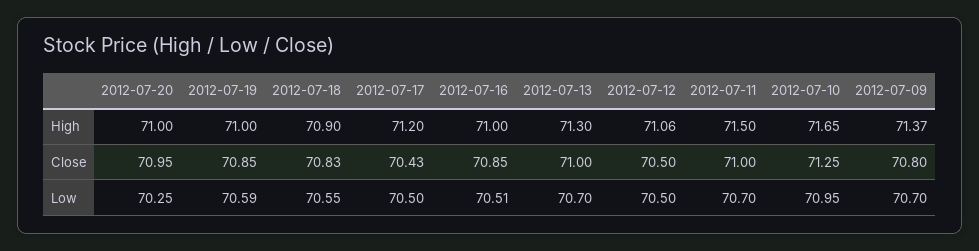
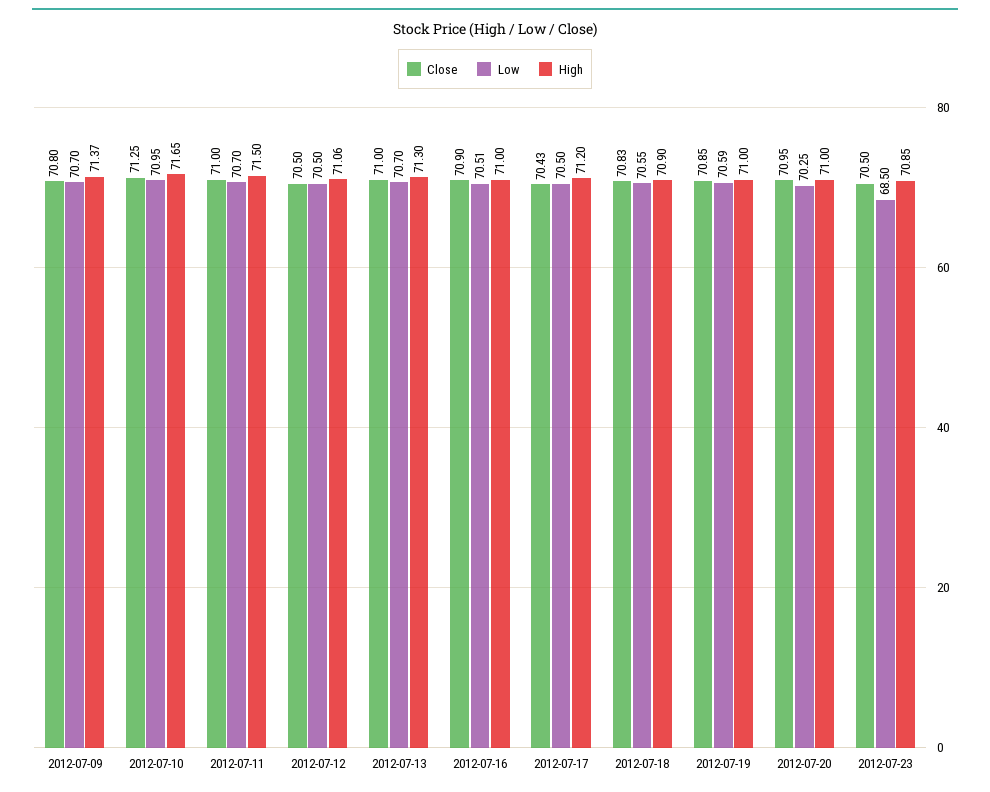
Close, 2012-07-16: 70.85 -> 70.9
Close, 2012-07-23: none -> 70.5
Low, 2012-07-23: none -> 68.5
High, 2012-07-23: none -> 70.85

